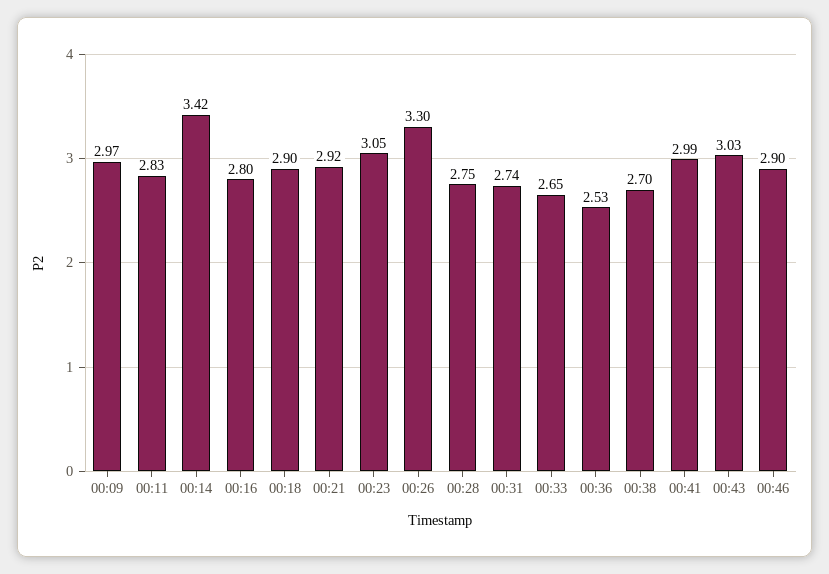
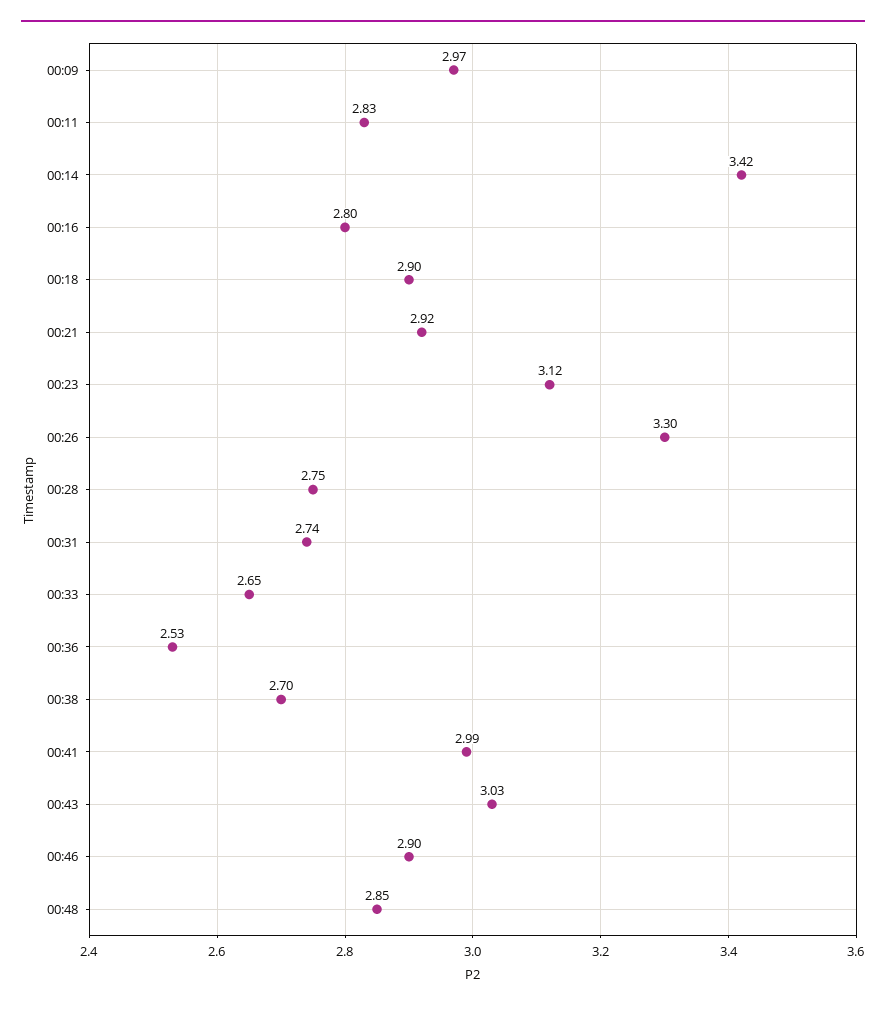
00:23: 3.05 -> 3.12
00:48: none -> 2.85

